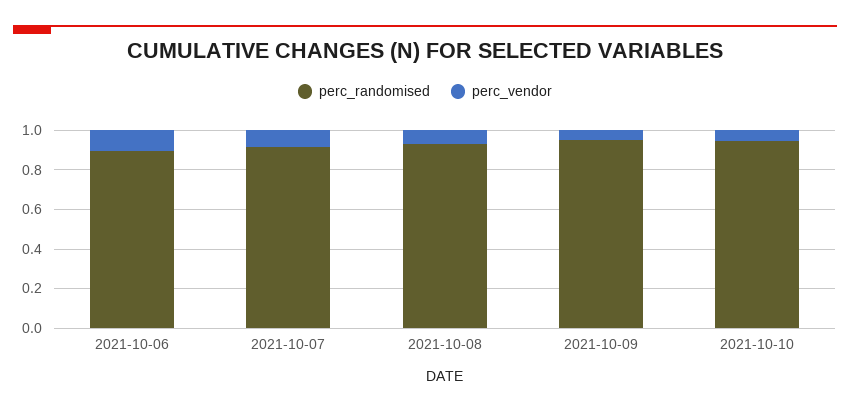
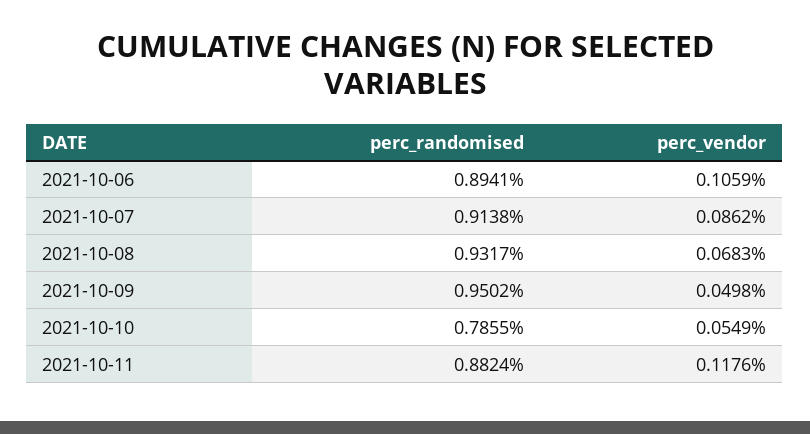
perc_randomised, 2021-10-10: 0.95 -> 0.7855
perc_randomised, 2021-10-11: none -> 0.8824
perc_vendor, 2021-10-11: none -> 0.1176

